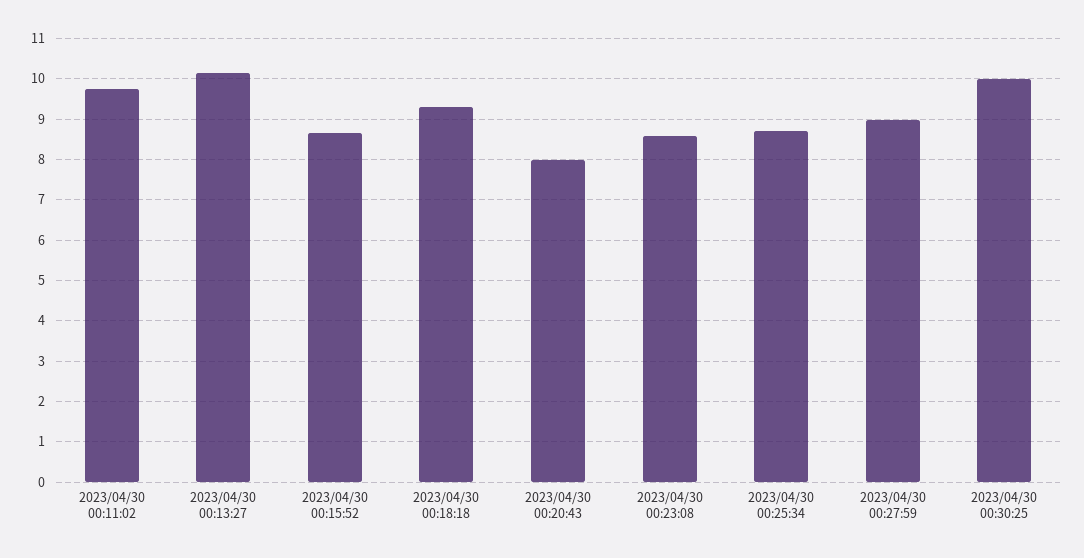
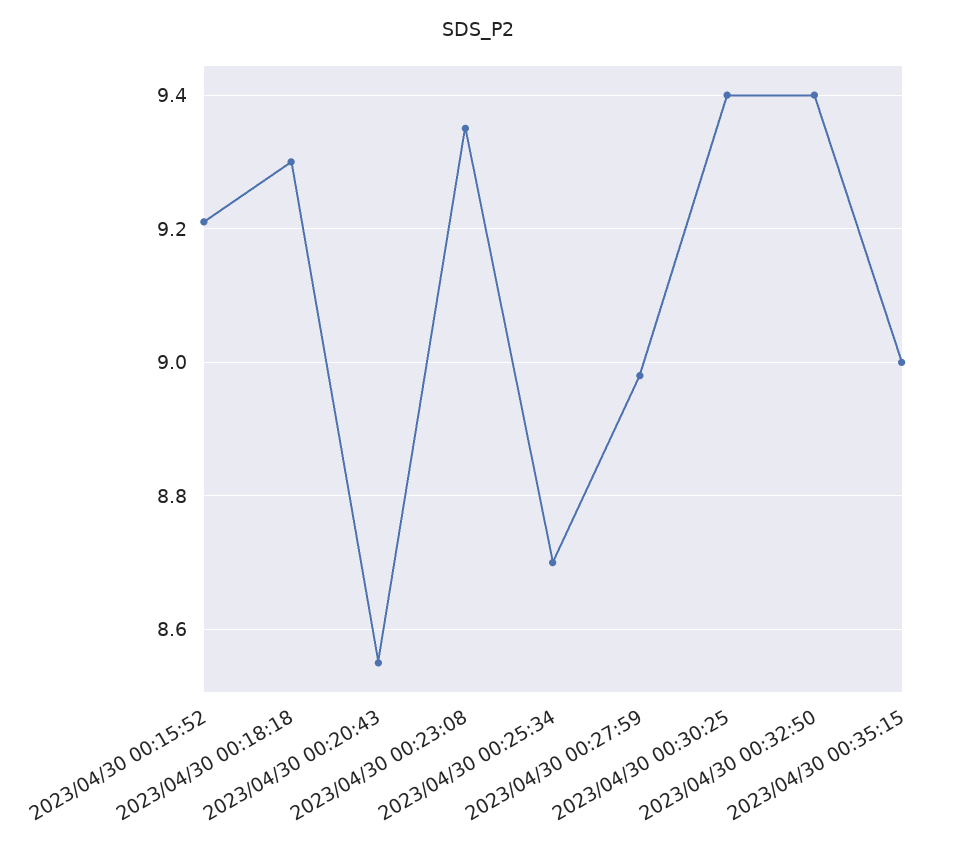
2023/04/30 00:11:02: 9.8 -> none
2023/04/30 00:13:27: 10.2 -> none
2023/04/30 00:15:52: 8.6 -> 9.2
2023/04/30 00:20:43: 8 -> 8.55
2023/04/30 00:23:08: 8.6 -> 9.35
2023/04/30 00:30:25: 10 -> 9.4
2023/04/30 00:32:50: none -> 9.4
2023/04/30 00:35:15: none -> 9

